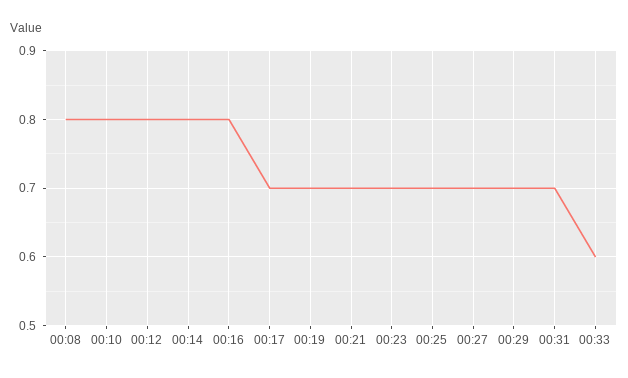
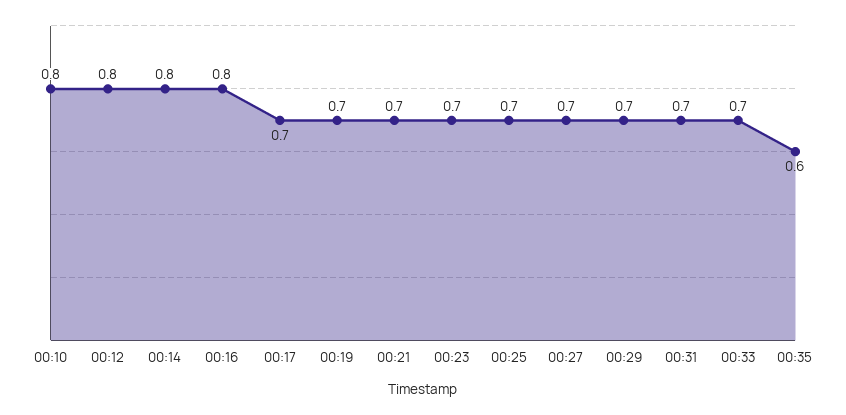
00:08: 0.8 -> none
00:33: 0.6 -> 0.7
00:35: none -> 0.6

